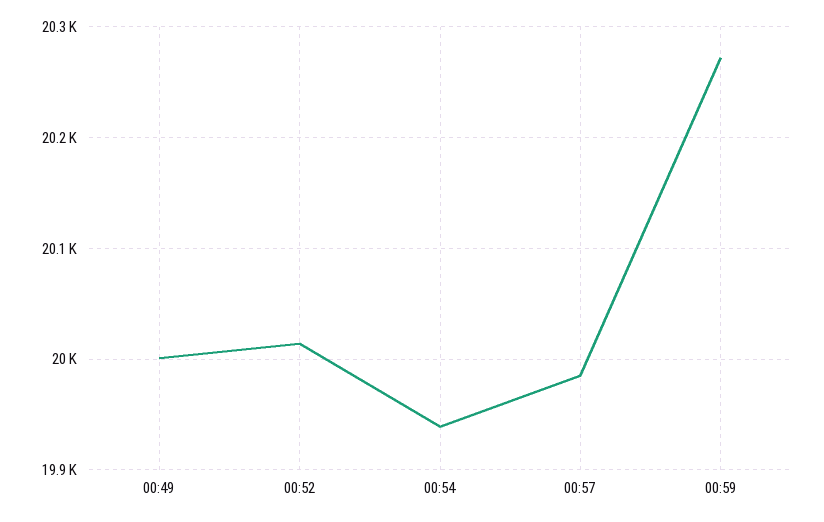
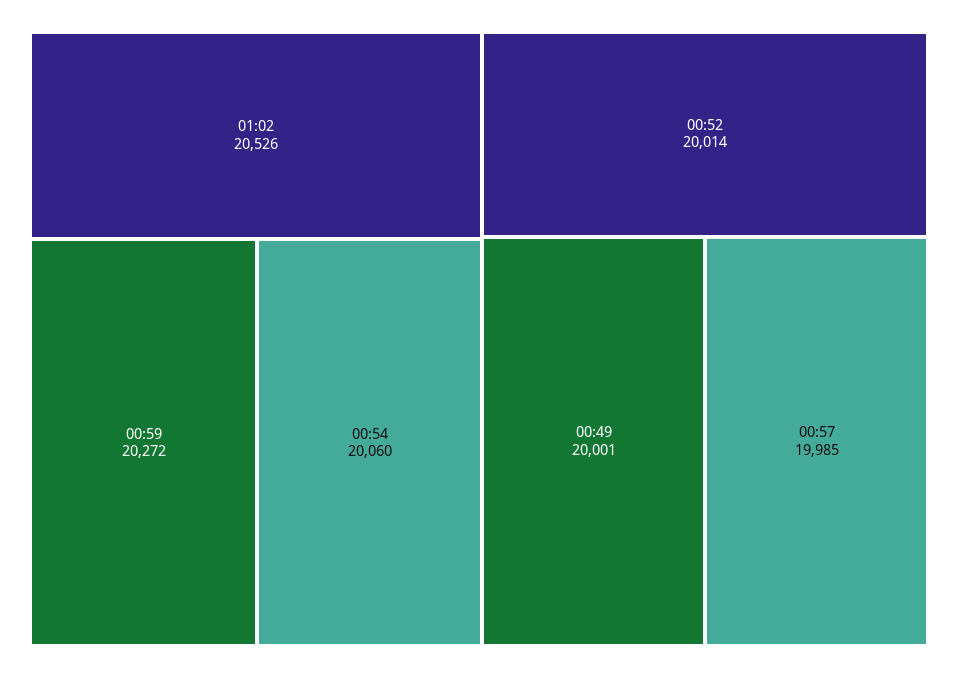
00:54: 19940 -> 20060
01:02: none -> 20526

